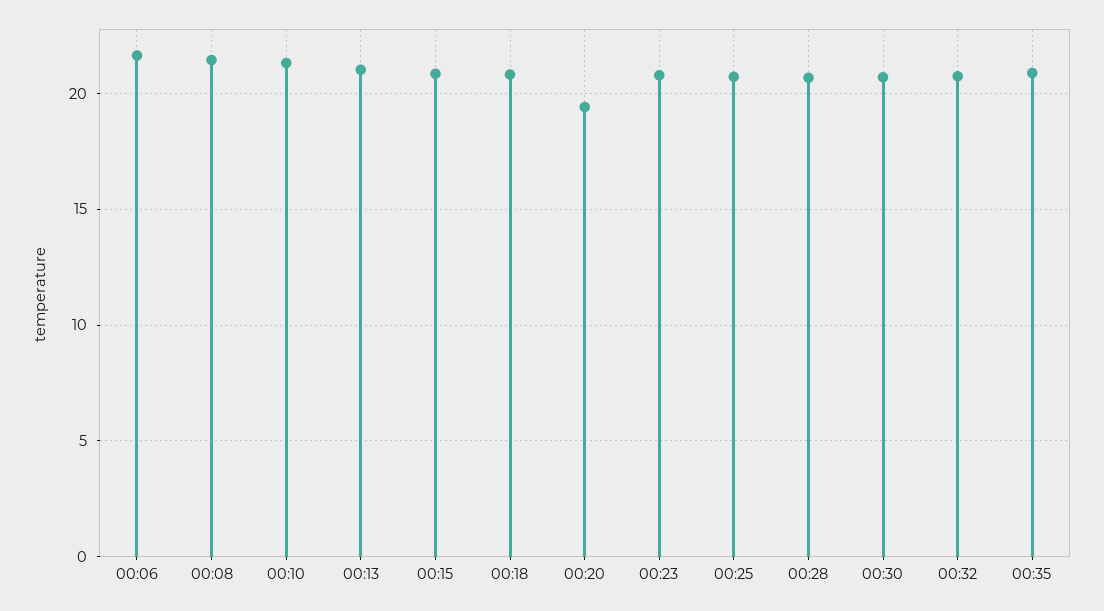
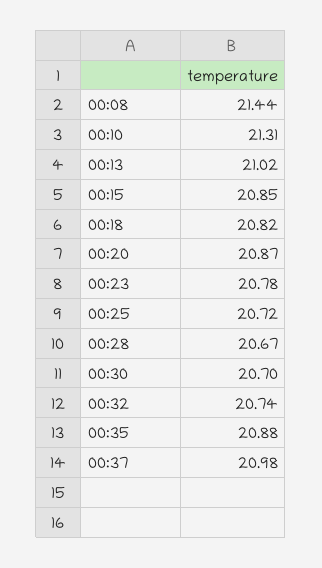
00:06: 21.5 -> none
00:20: 19.5 -> 20.87
00:37: none -> 20.98

